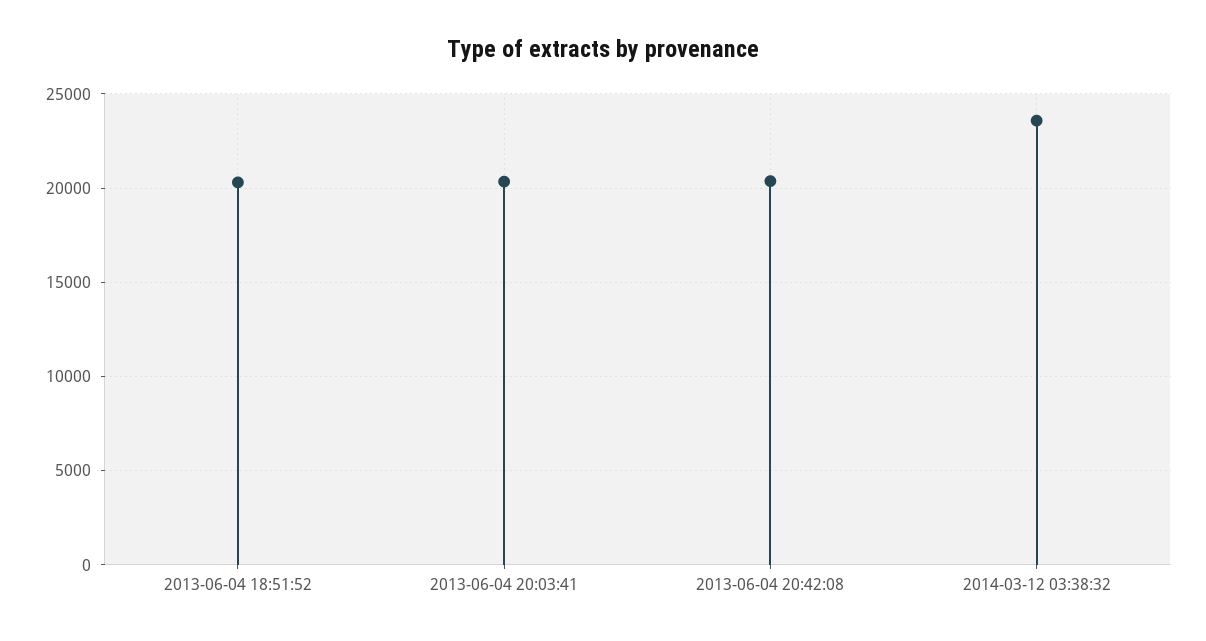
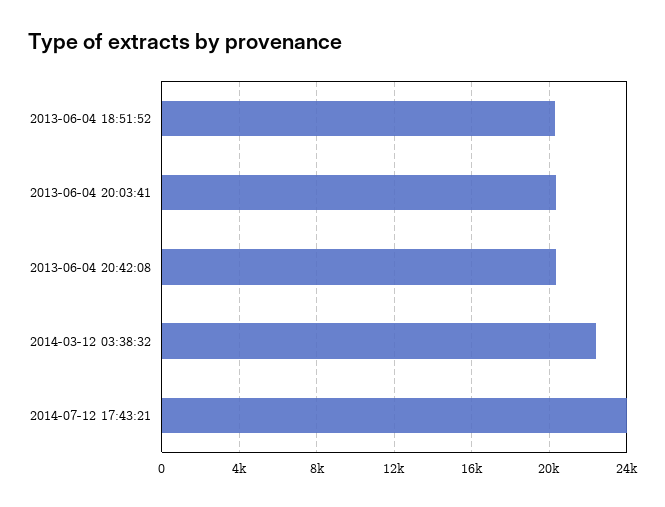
2014-03-12 03:38:32: 23500 -> 22500
2014-07-12 17:43:21: none -> 24000

